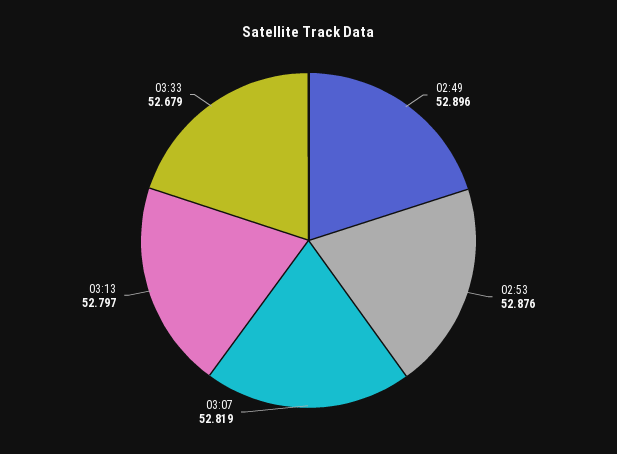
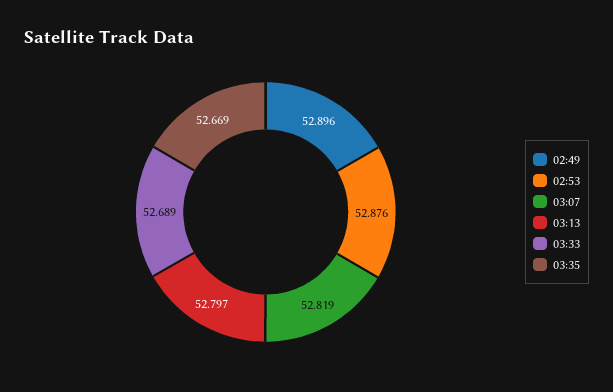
03:33: 52.679 -> 52.689
03:35: none -> 52.669

